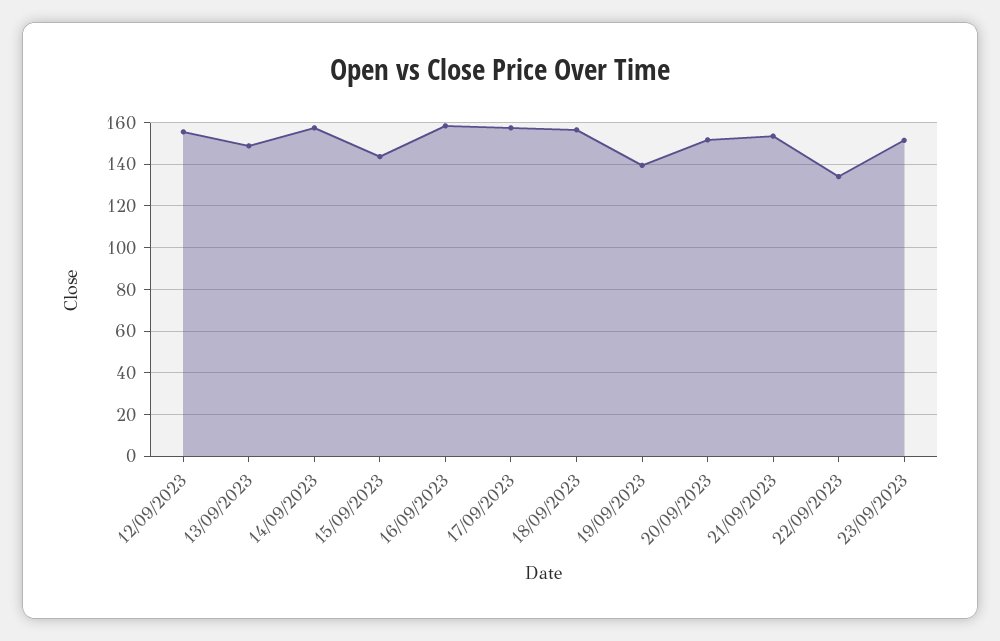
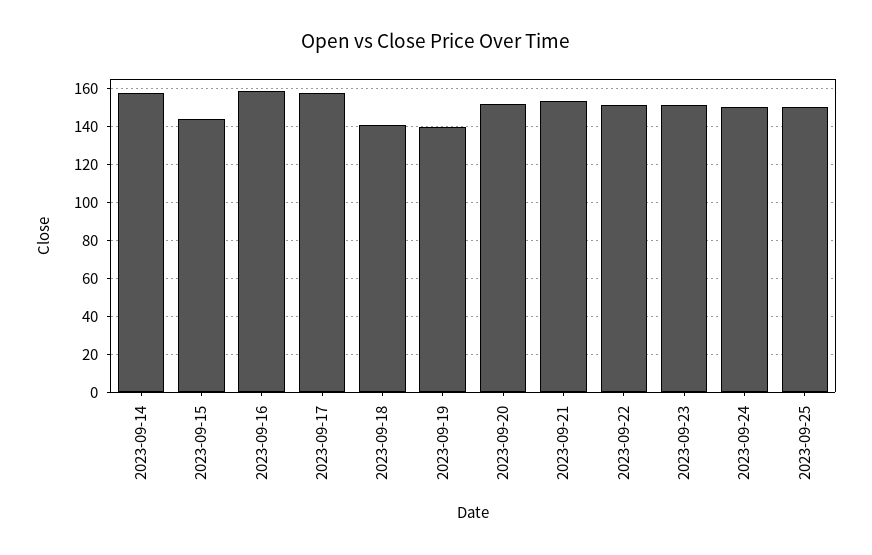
12/09/2023: 155 -> none
13/09/2023: 150 -> none
18/09/2023: 155 -> 140
22/09/2023: 135 -> 150
2023-09-24: none -> 150
2023-09-25: none -> 150

